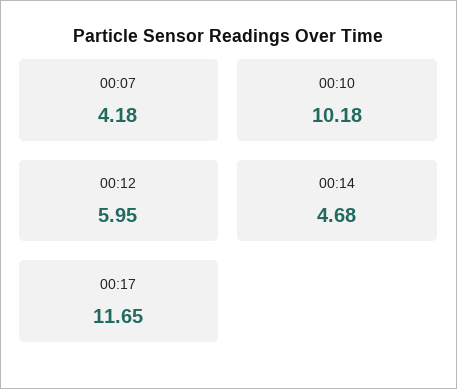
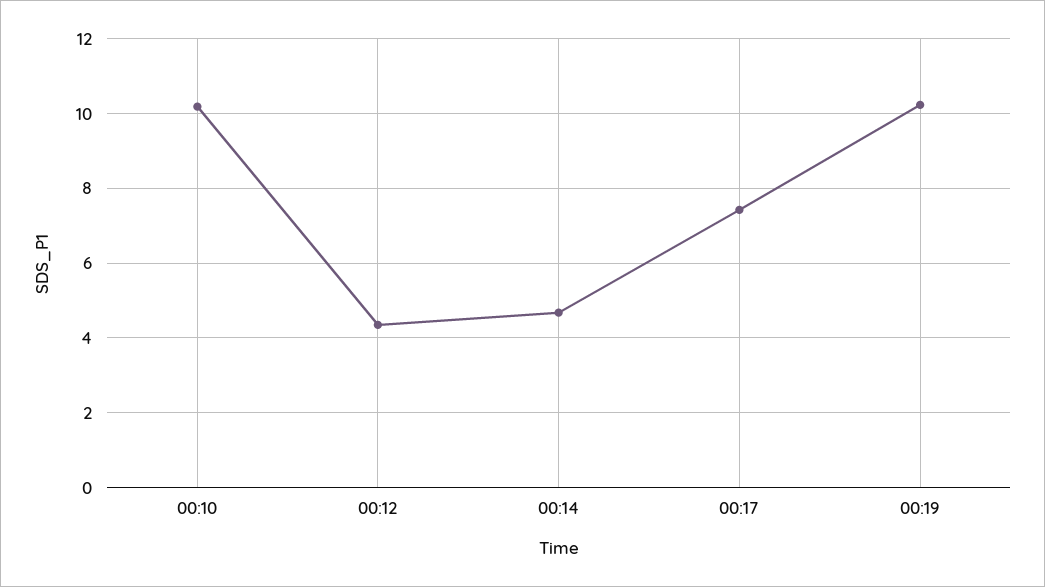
00:07: 4.18 -> none
00:12: 5.95 -> 4.4
00:17: 11.65 -> 7.4
00:19: none -> 10.2

